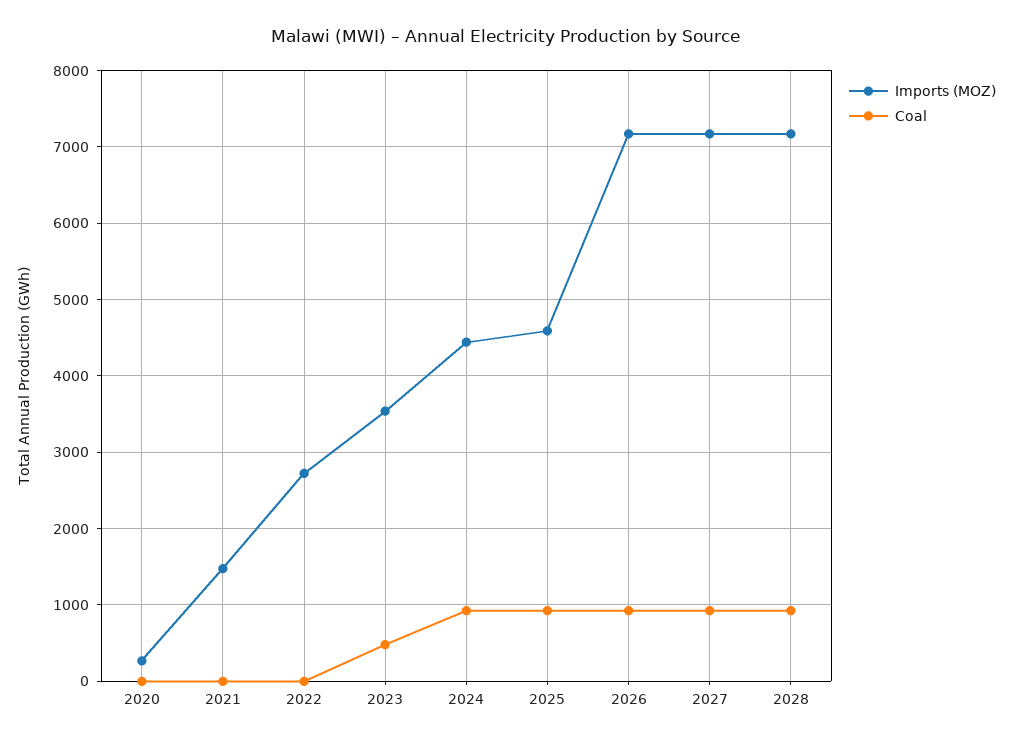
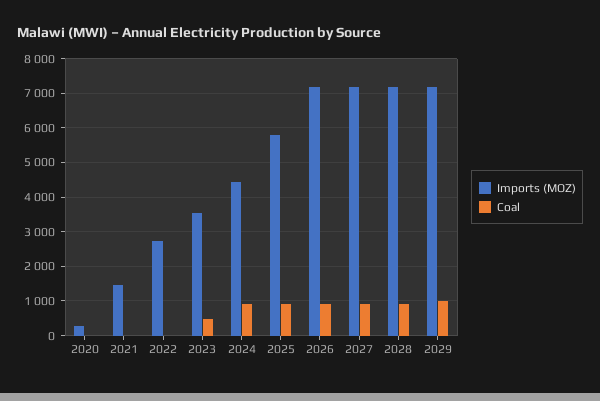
Imports (MOZ), 2025: 4600 -> 5800
Imports (MOZ), 2029: none -> 7200
Coal, 2029: none -> 1000

